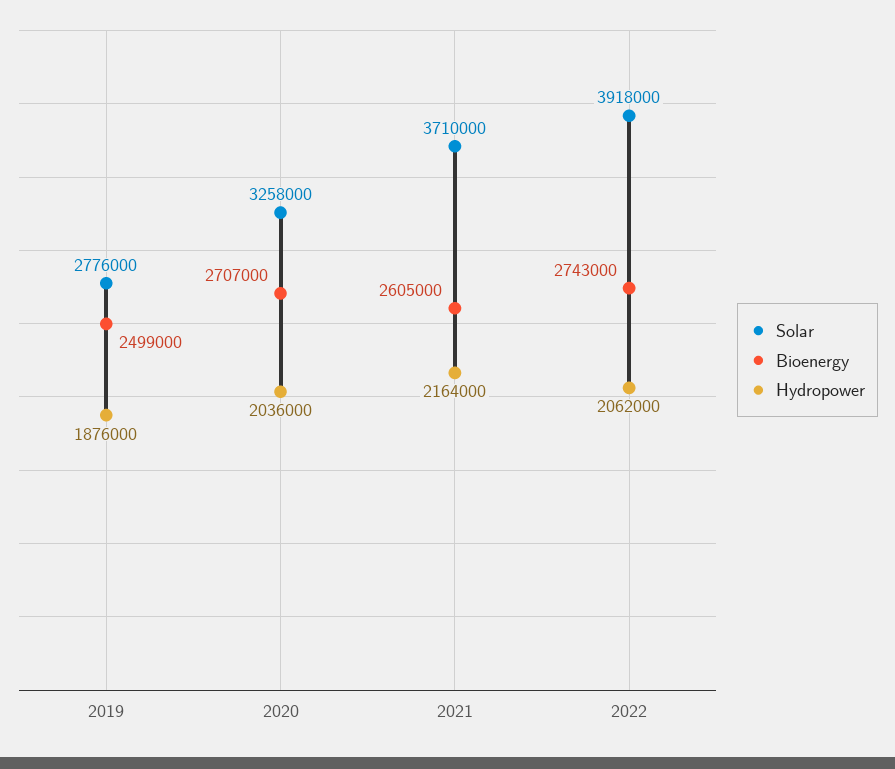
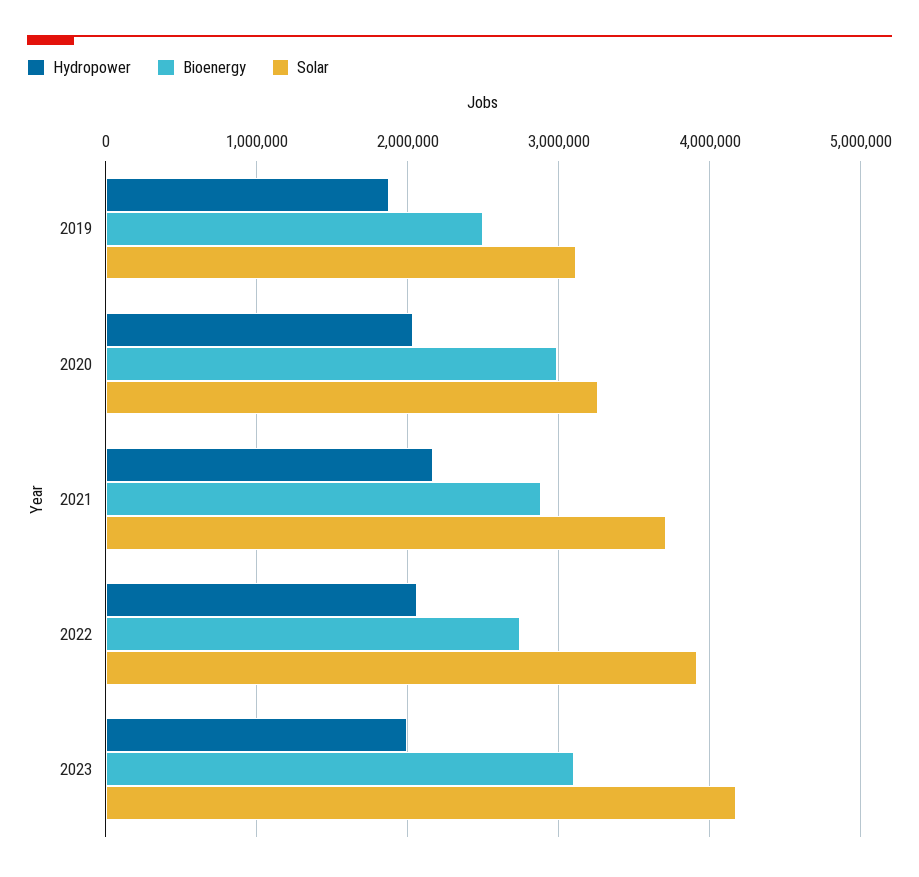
Solar, 2019: 2776000 -> 3100000
Bioenergy, 2020: 2707000 -> 3000000
Bioenergy, 2021: 2605000 -> 2900000
Hydropower, 2023: none -> 2000000
Bioenergy, 2023: none -> 3100000
Solar, 2023: none -> 4200000

